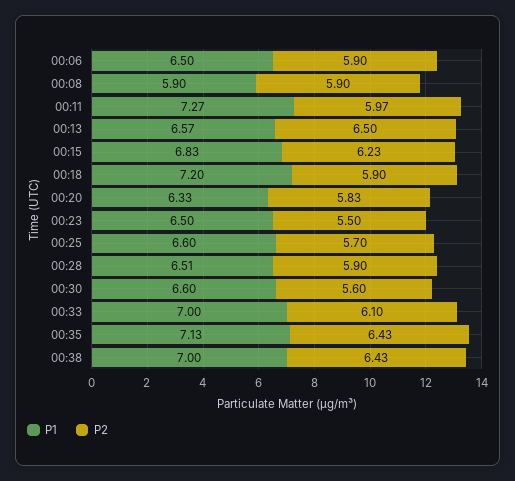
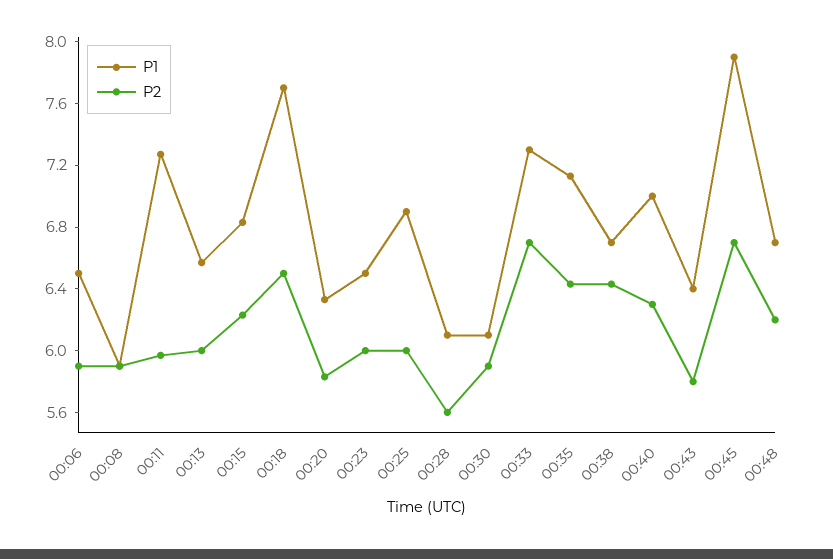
P2, 00:13: 6.5 -> 6
P1, 00:18: 7.2 -> 7.7
P2, 00:18: 5.9 -> 6.5
P2, 00:23: 5.5 -> 6
P1, 00:25: 6.6 -> 6.9
P2, 00:25: 5.7 -> 6
P1, 00:28: 6.51 -> 6.1
P2, 00:28: 5.9 -> 5.6
P1, 00:30: 6.6 -> 6.1
P2, 00:30: 5.6 -> 5.9
P1, 00:33: 7 -> 7.3
P2, 00:33: 6.1 -> 6.7
P1, 00:38: 7 -> 6.7
P1, 00:40: none -> 7
P2, 00:40: none -> 6.3
P1, 00:43: none -> 6.4
P2, 00:43: none -> 5.8
P1, 00:45: none -> 7.9
P2, 00:45: none -> 6.7
P1, 00:48: none -> 6.7
P2, 00:48: none -> 6.2

